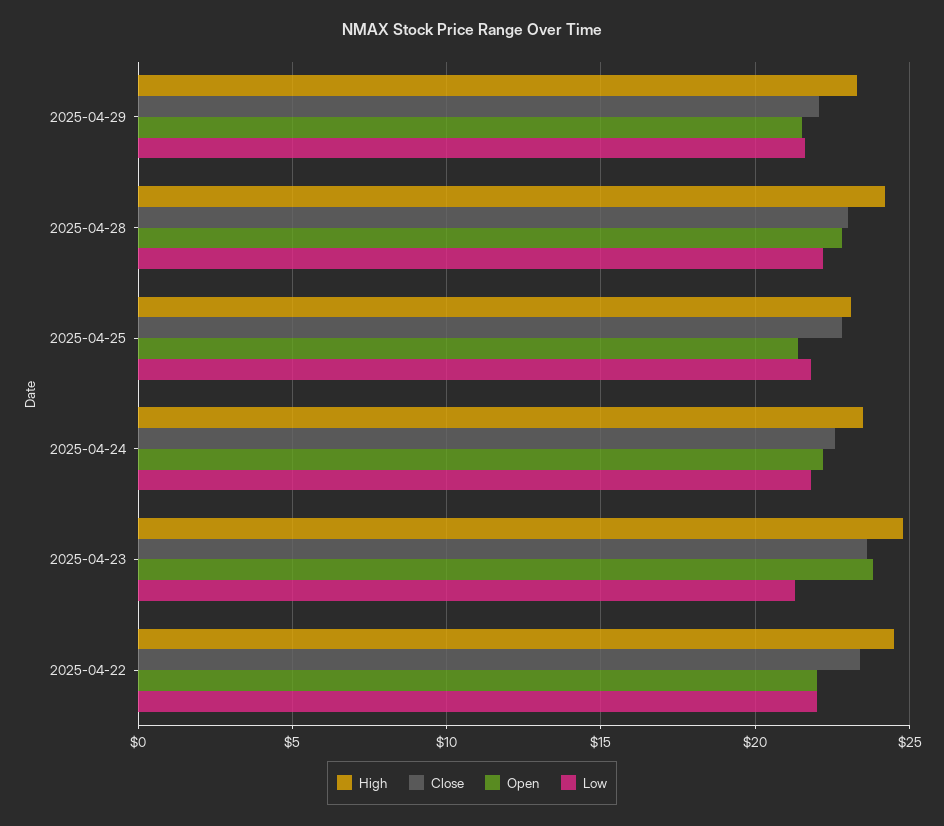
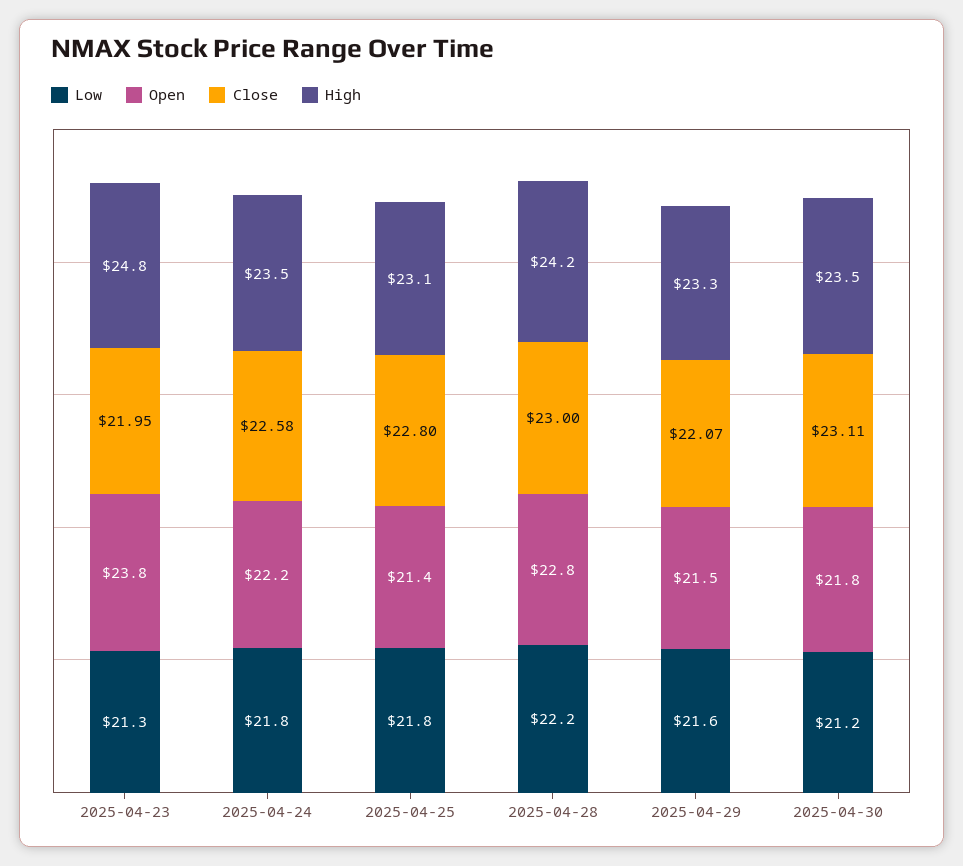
Close, 2025-04-23: 23.5 -> 21.95
High, 2025-04-22: 24.5 -> none
Close, 2025-04-22: 23.5 -> none
Open, 2025-04-22: 22 -> none
Low, 2025-04-22: 22 -> none
Low, 2025-04-30: none -> 21.2
Open, 2025-04-30: none -> 21.8
Close, 2025-04-30: none -> 23.11
High, 2025-04-30: none -> 23.5

